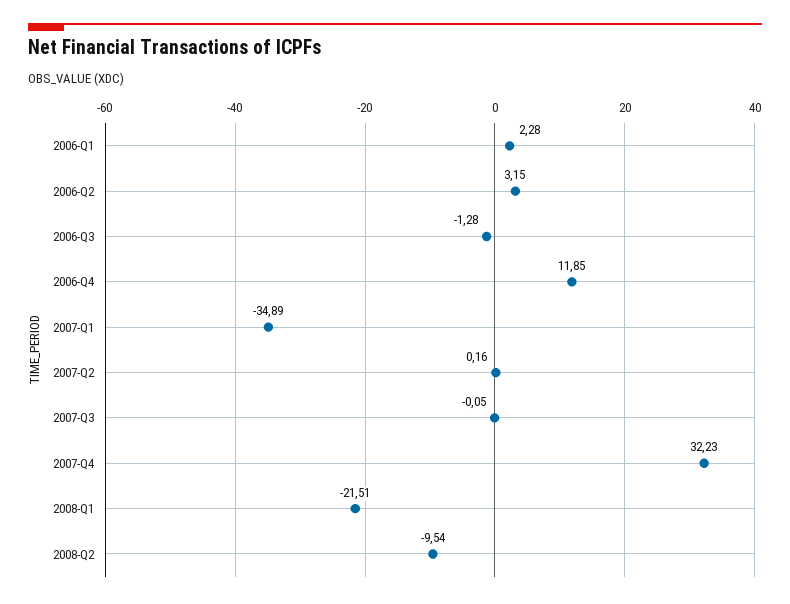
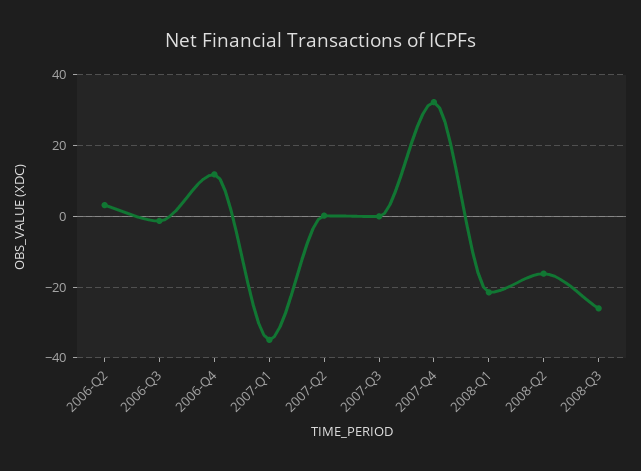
2006-Q1: 2.28 -> none
2008-Q2: -9.54 -> -16
2008-Q3: none -> -26

